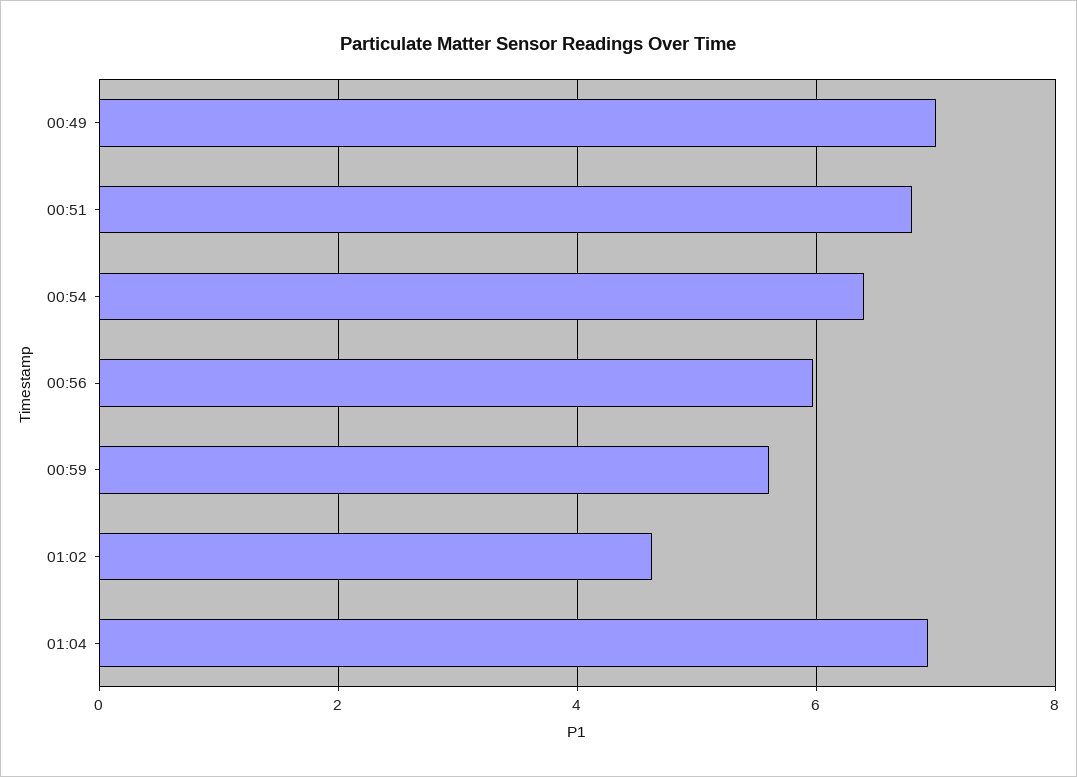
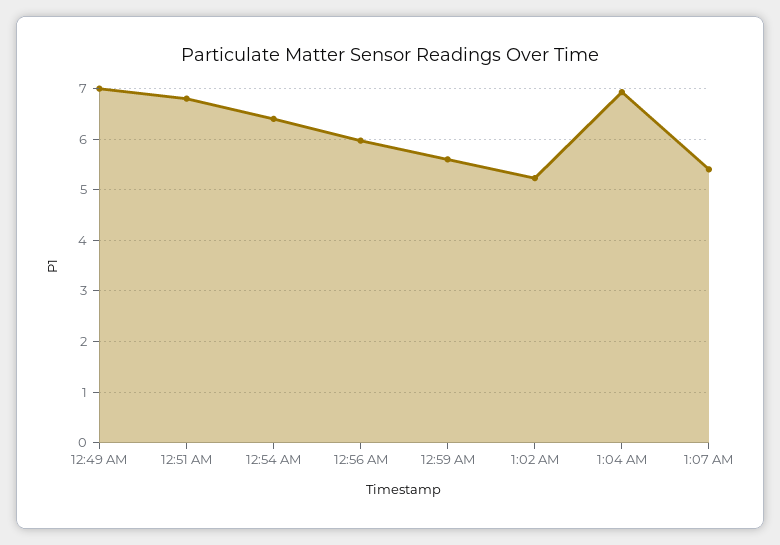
01:02: 4.6 -> 5.2
1:07 AM: none -> 5.4

